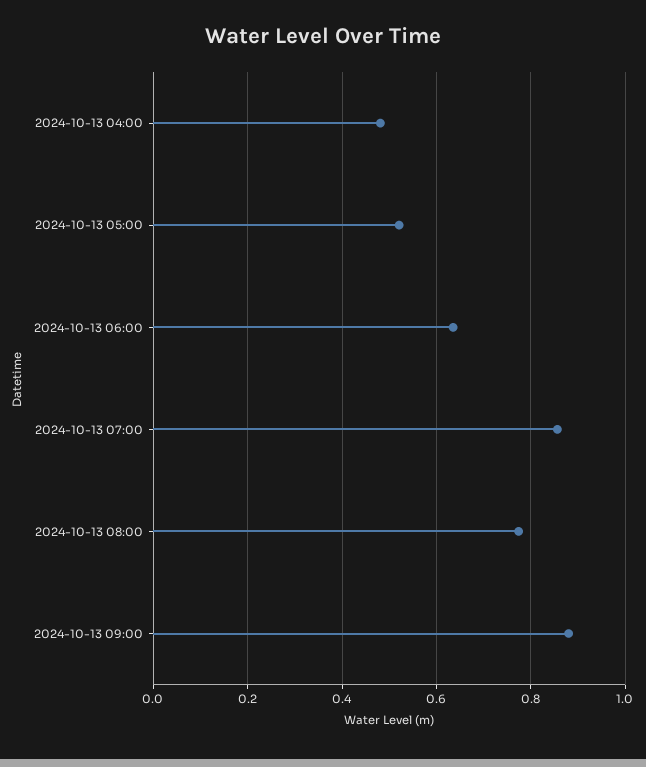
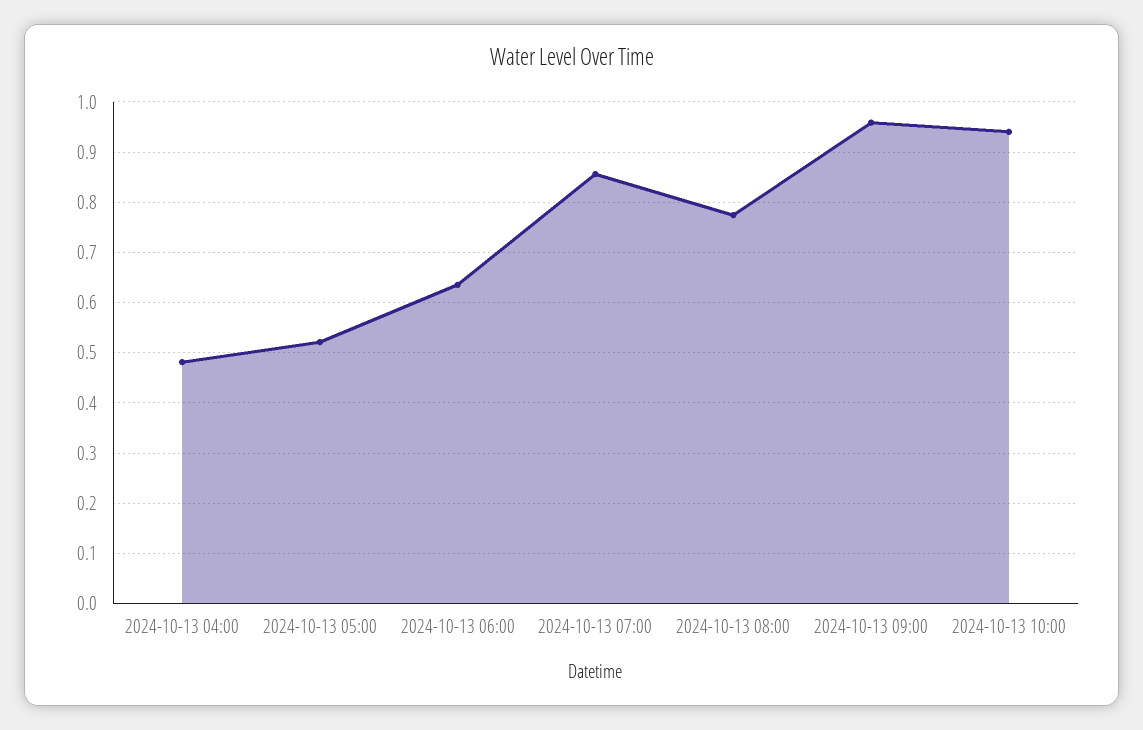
2024-10-13 09:00: 0.88 -> 0.96
2024-10-13 10:00: none -> 0.94

